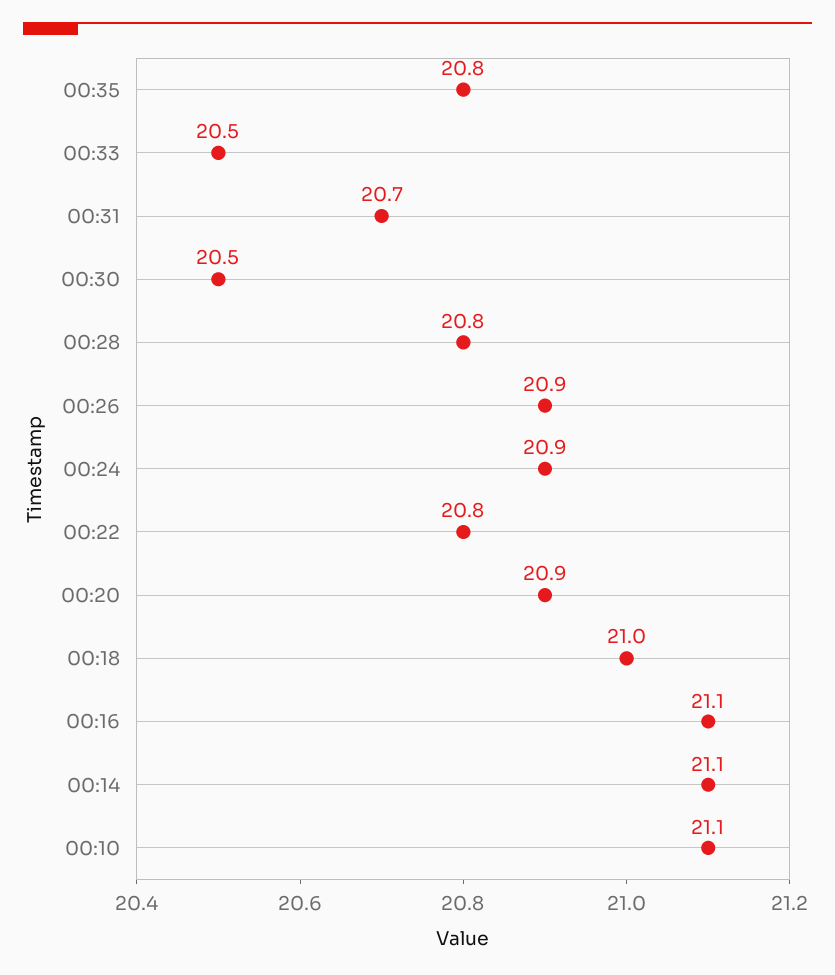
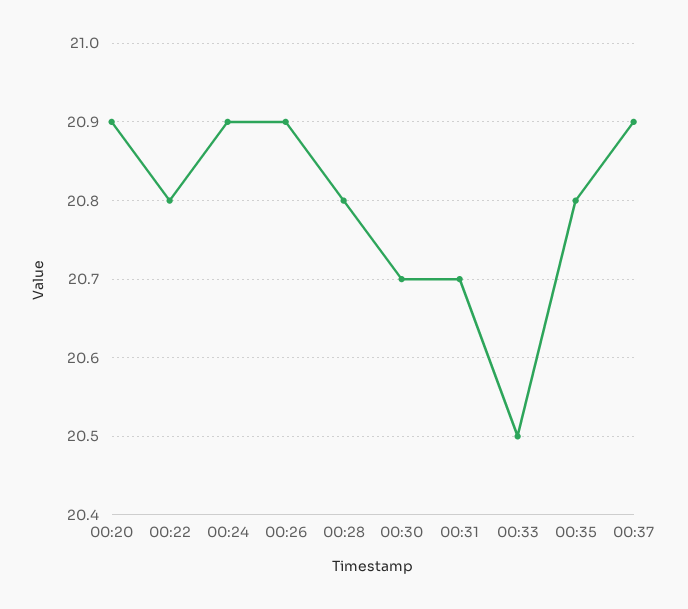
00:30: 20.5 -> 20.7
00:18: 21 -> none
00:16: 21.1 -> none
00:14: 21.1 -> none
00:10: 21.1 -> none
00:37: none -> 20.9

